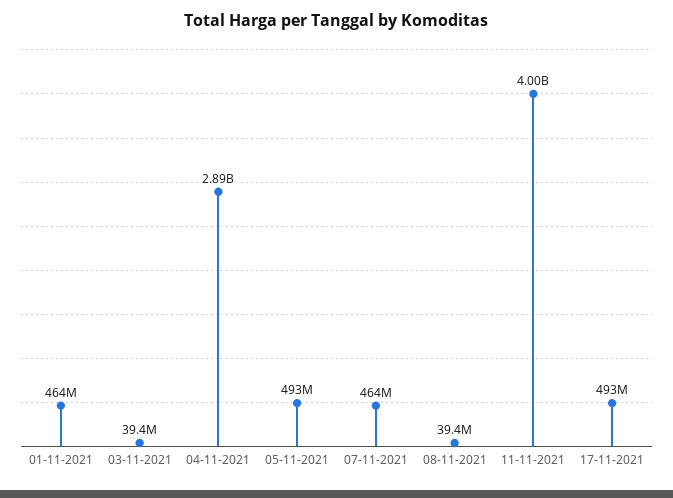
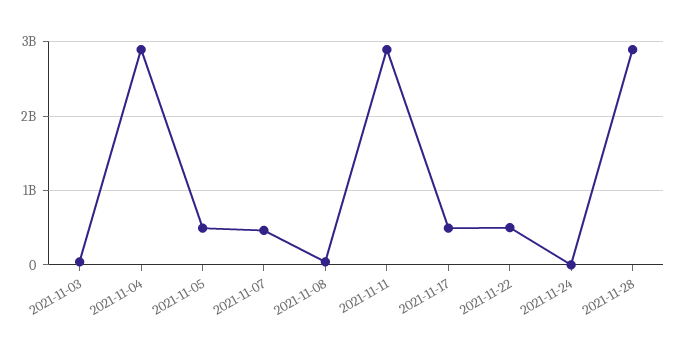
01-11-2021: 464000000 -> none
11-11-2021: 4000000000 -> 2900000000
2021-11-22: none -> 500000000
2021-11-24: none -> 0
2021-11-28: none -> 2900000000

